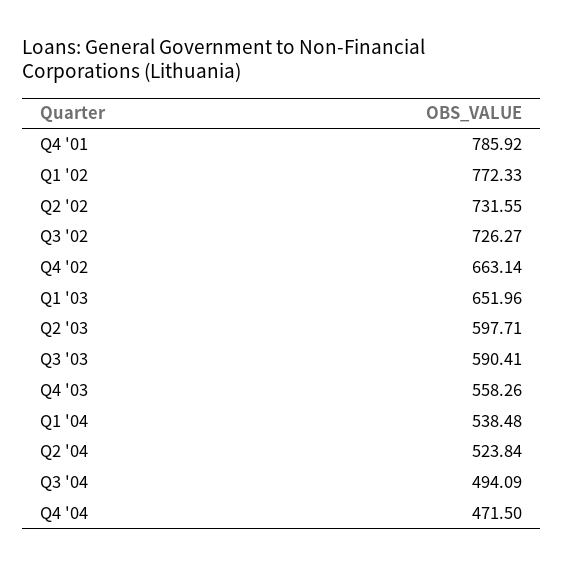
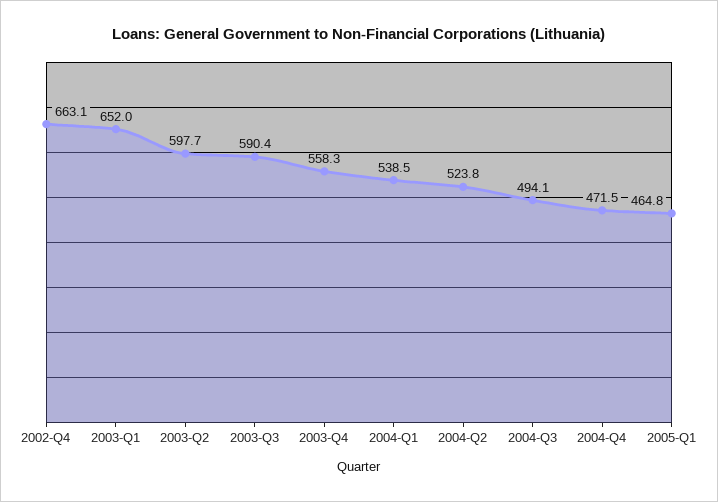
Q4 '01: 785.92 -> none
Q1 '02: 772.33 -> none
Q2 '02: 731.55 -> none
Q3 '02: 726.27 -> none
2005-Q1: none -> 464.8

